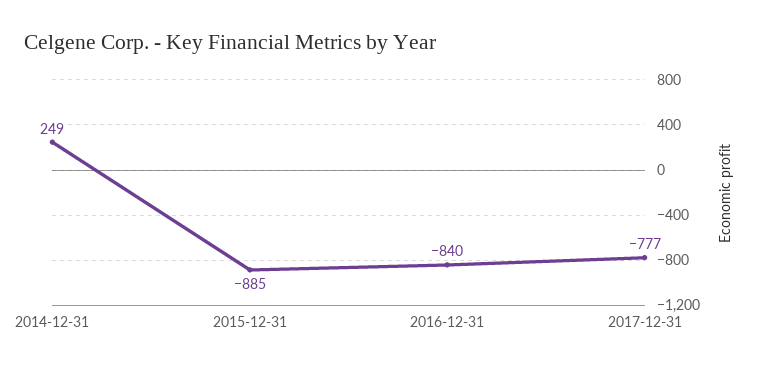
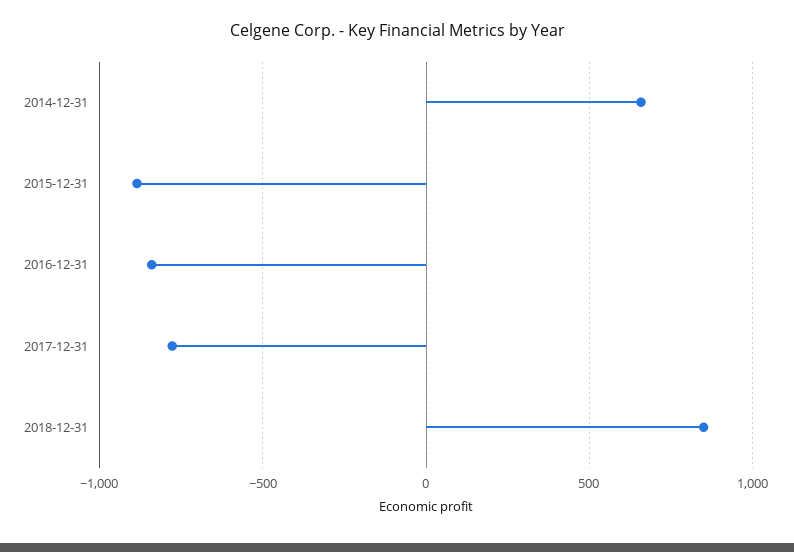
2014-12-31: 249 -> 650
2018-12-31: none -> 850

